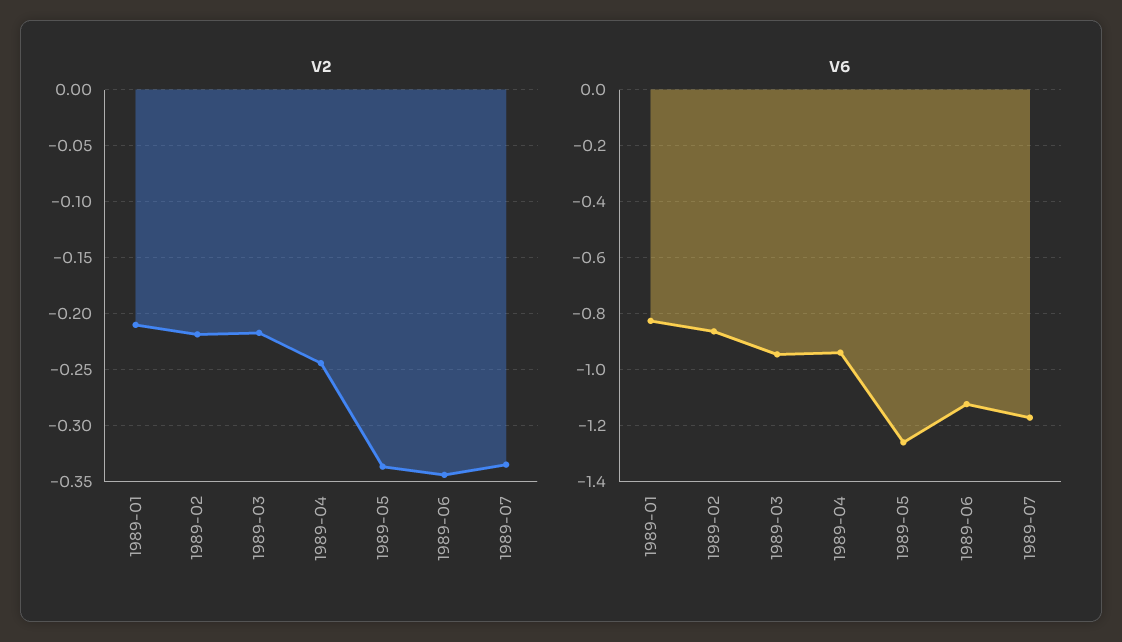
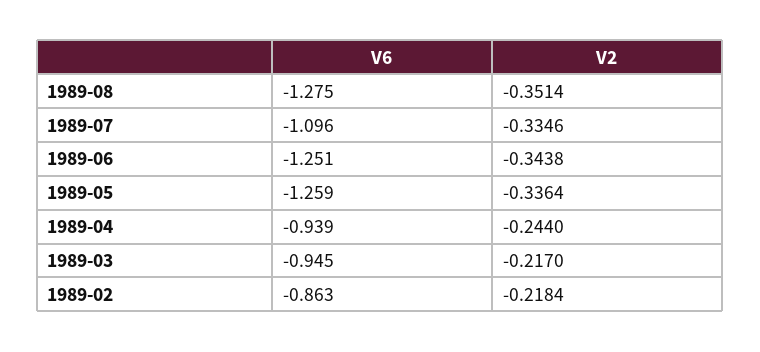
V2, 1989-01: -0.21 -> none
V6, 1989-01: -0.825 -> none
V6, 1989-06: -1.125 -> -1.251
V6, 1989-07: -1.175 -> -1.096
V6, 1989-08: none -> -1.275
V2, 1989-08: none -> -0.3514

